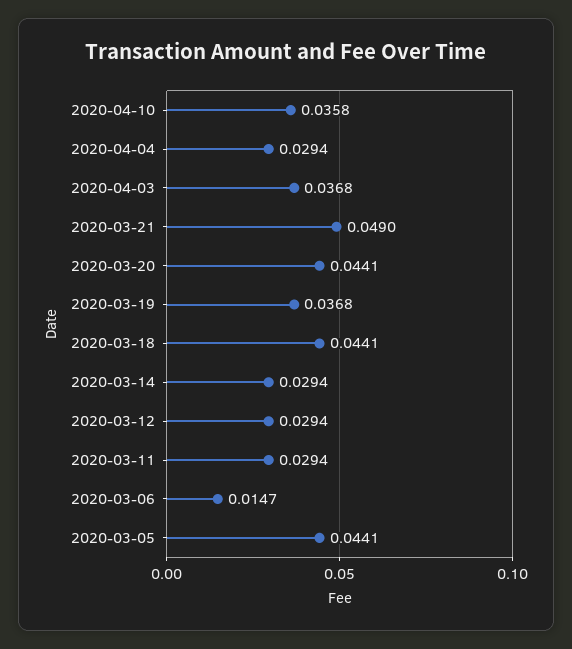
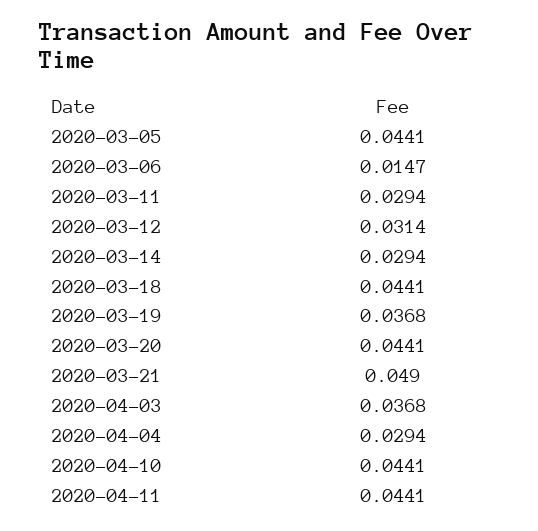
2020-04-10: 0.0358 -> 0.0441
2020-03-12: 0.0294 -> 0.0314
2020-04-11: none -> 0.0441

